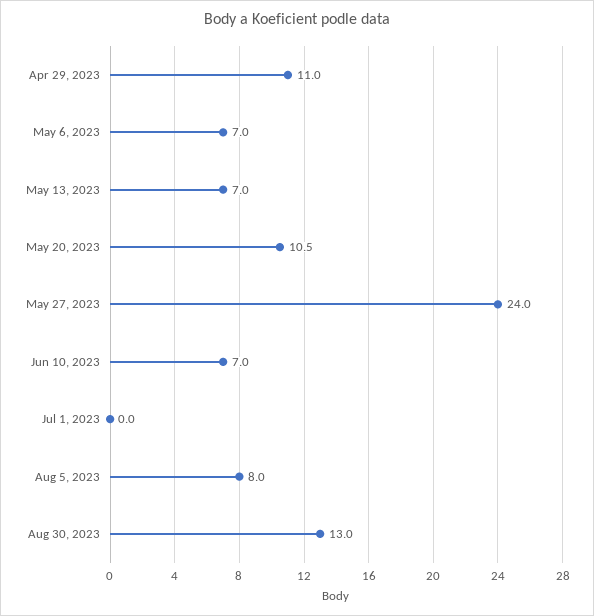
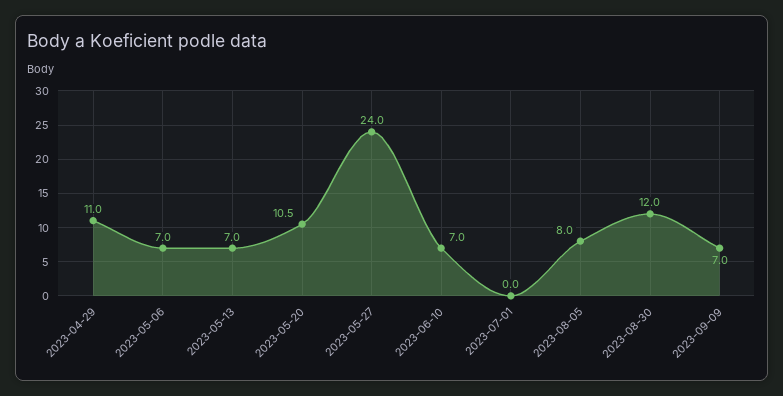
Aug 30, 2023: 13 -> 12
2023-09-09: none -> 7

